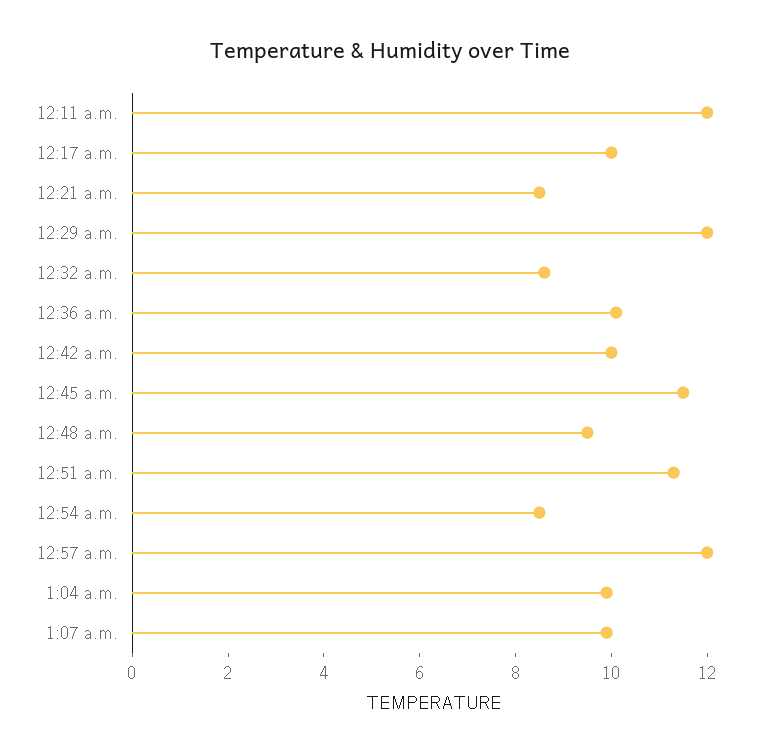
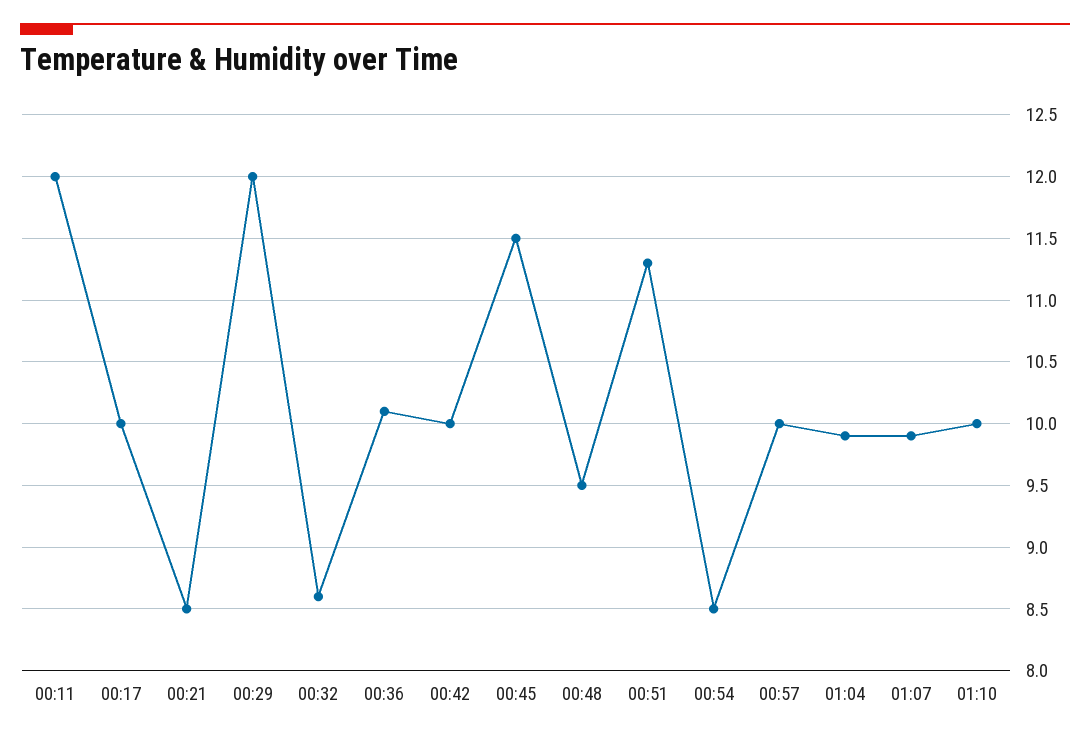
12:57 a.m.: 12 -> 10
01:10: none -> 10

